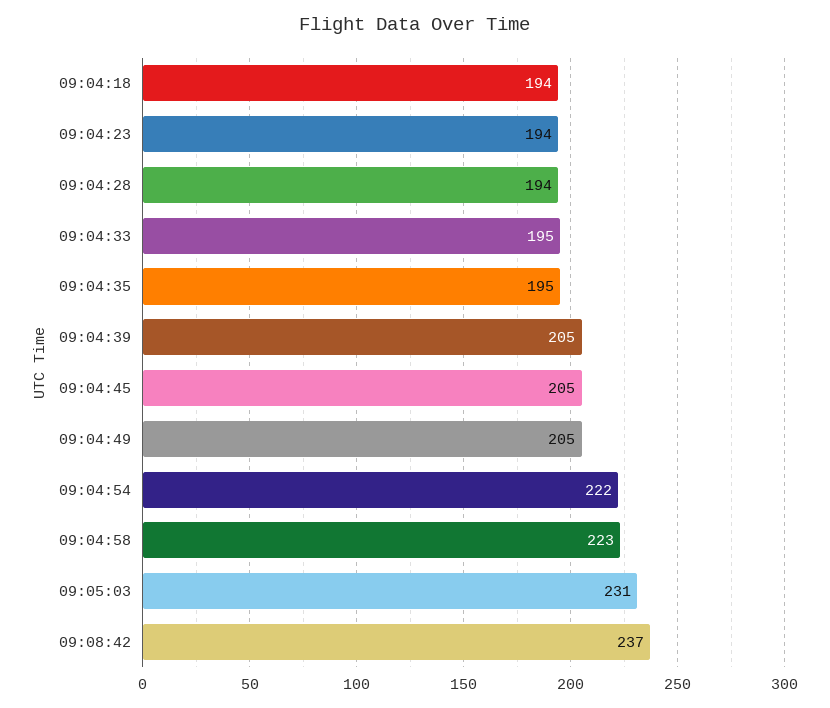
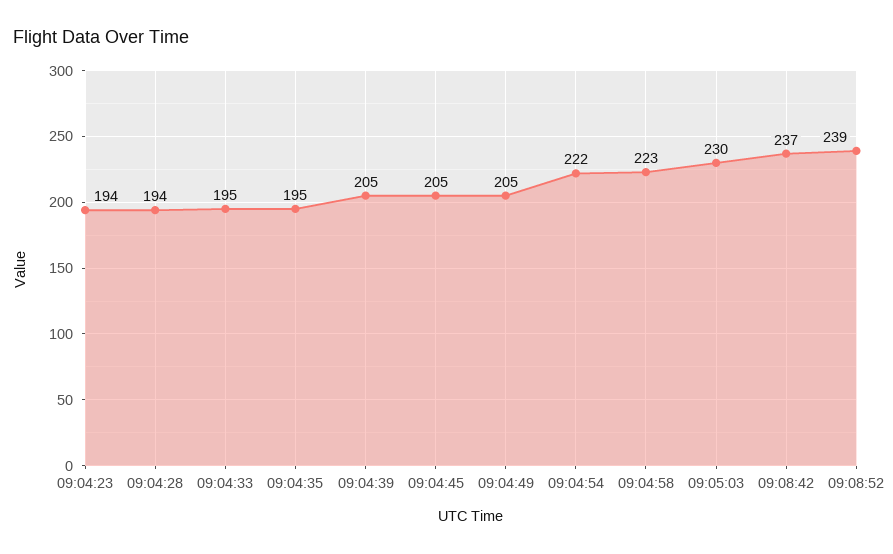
09:04:18: 194 -> none
09:05:03: 231 -> 230
09:08:52: none -> 239

